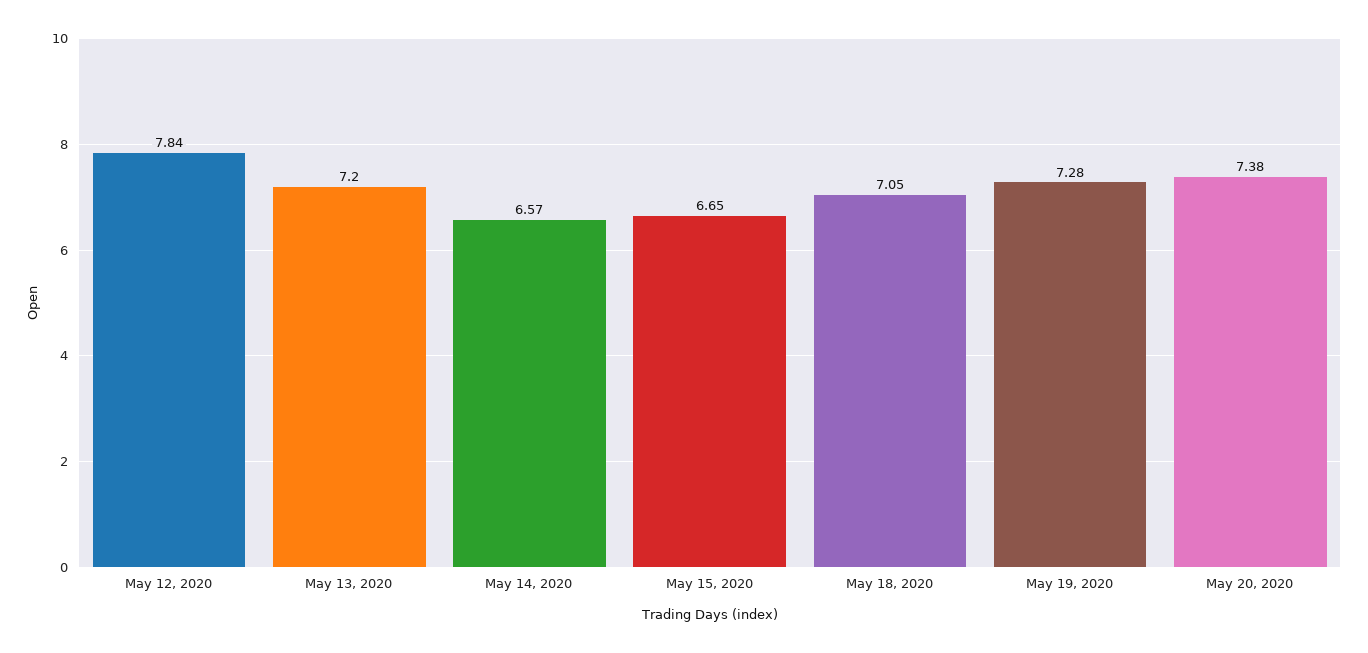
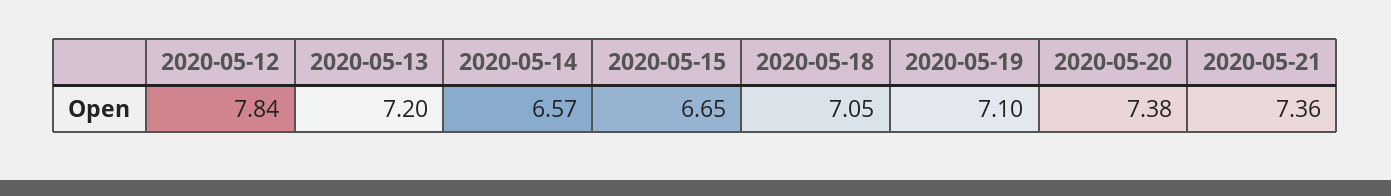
May 19, 2020: 7.28 -> 7.1
2020-05-21: none -> 7.36

